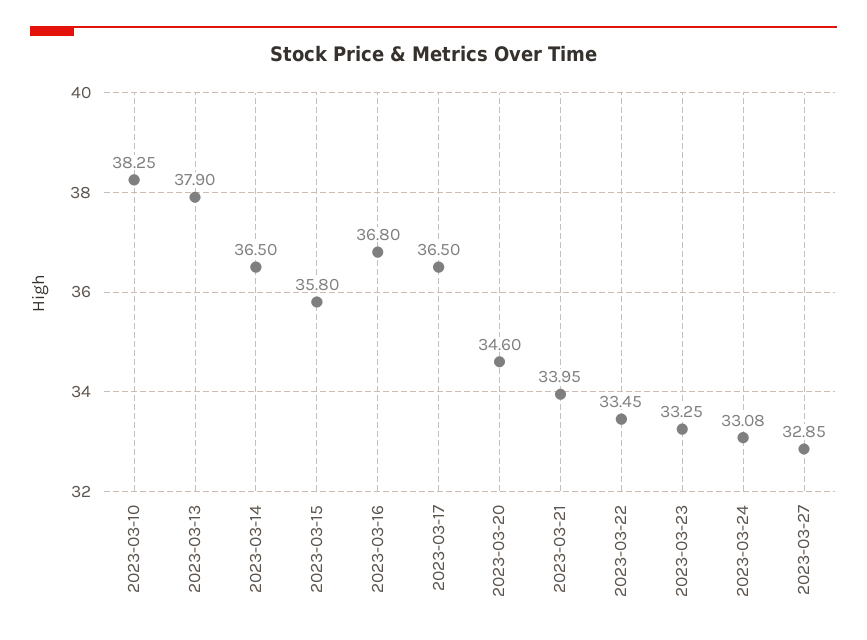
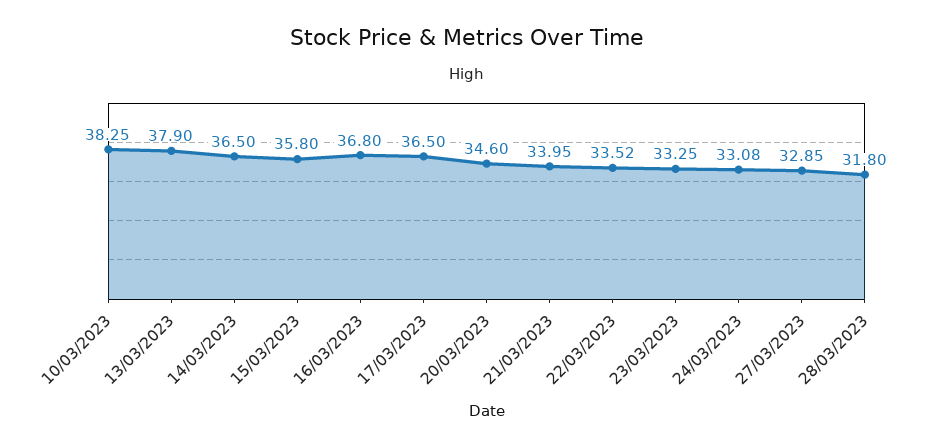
2023-03-22: 33.45 -> 33.52
28/03/2023: none -> 31.8

